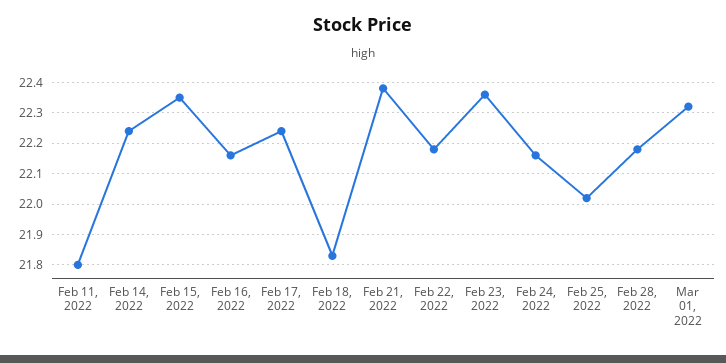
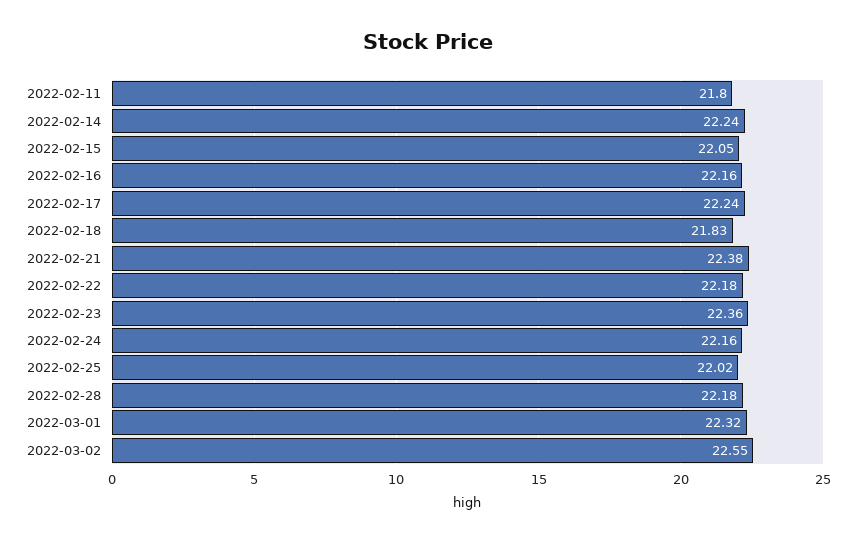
Feb 15, 2022: 22.35 -> 22.05
2022-03-02: none -> 22.55

